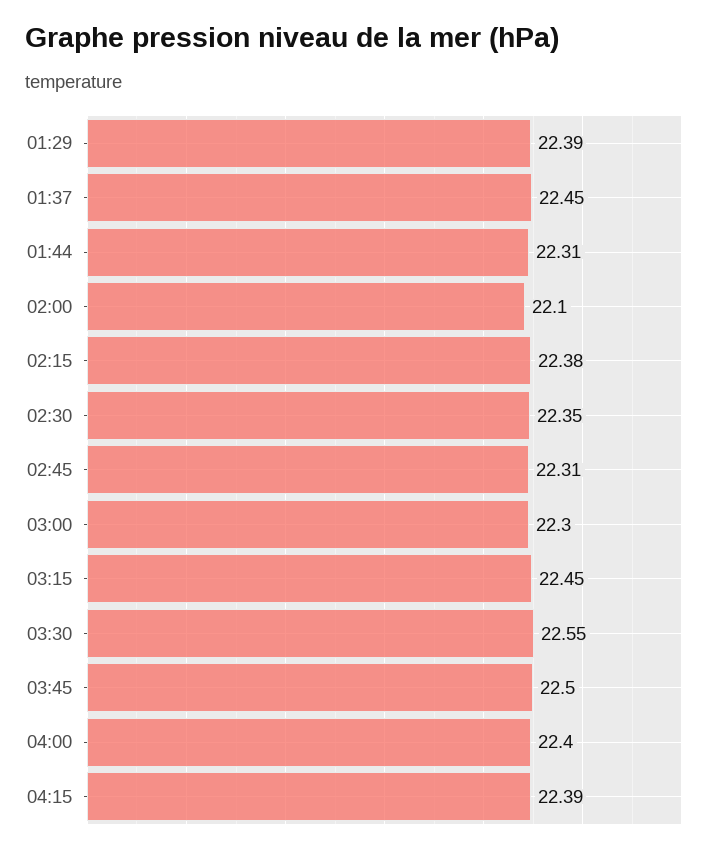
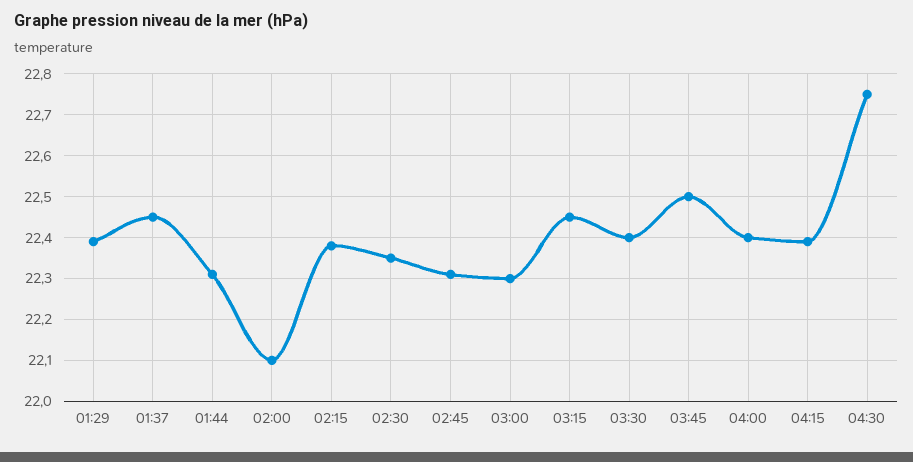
03:30: 22.55 -> 22.4
04:30: none -> 22.75

